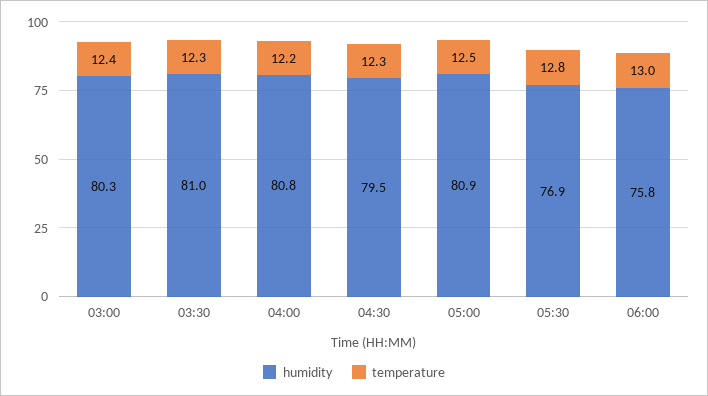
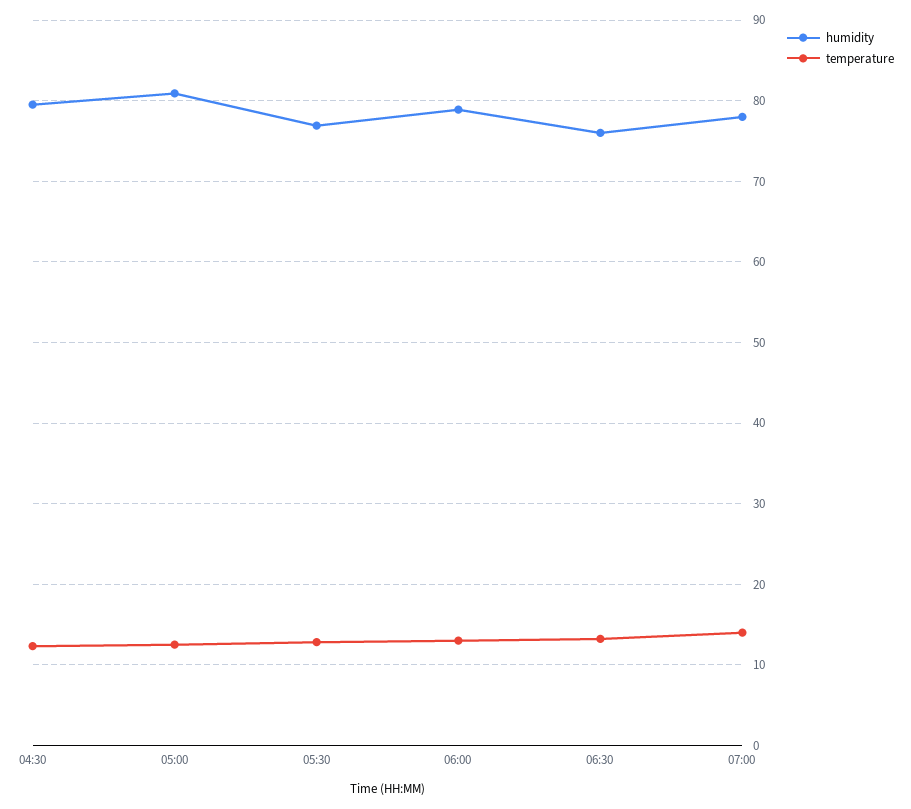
humidity, 03:00: 80.3 -> none
temperature, 03:00: 12.4 -> none
humidity, 03:30: 81 -> none
temperature, 03:30: 12.3 -> none
humidity, 04:00: 80.8 -> none
temperature, 04:00: 12.2 -> none
humidity, 06:00: 75.8 -> 79
humidity, 06:30: none -> 76
temperature, 06:30: none -> 13
humidity, 07:00: none -> 78
temperature, 07:00: none -> 14

